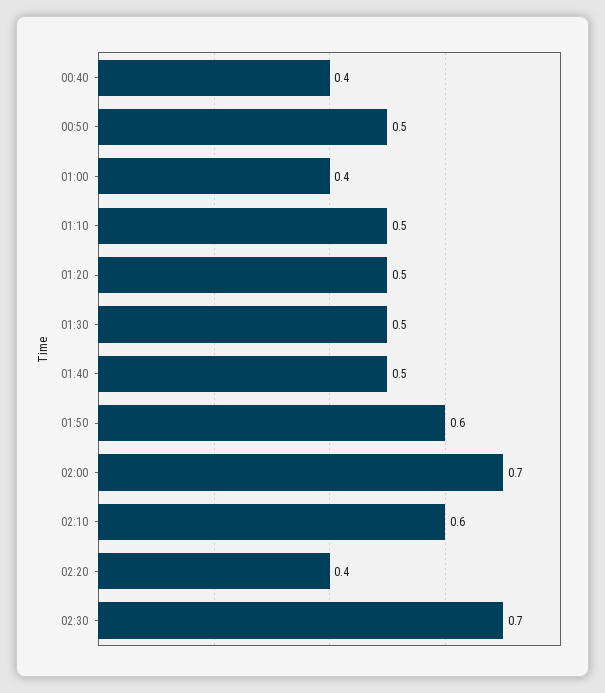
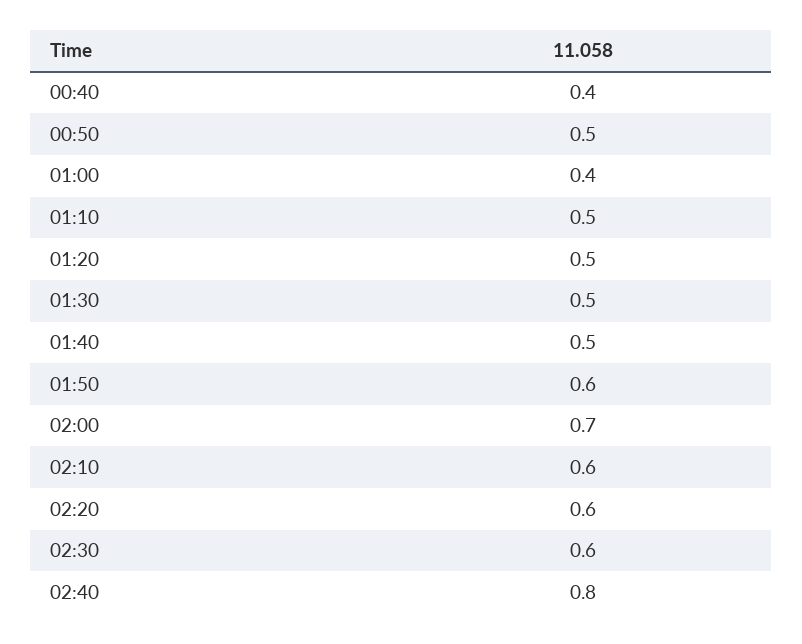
02:20: 0.4 -> 0.6
02:30: 0.7 -> 0.6
02:40: none -> 0.8

